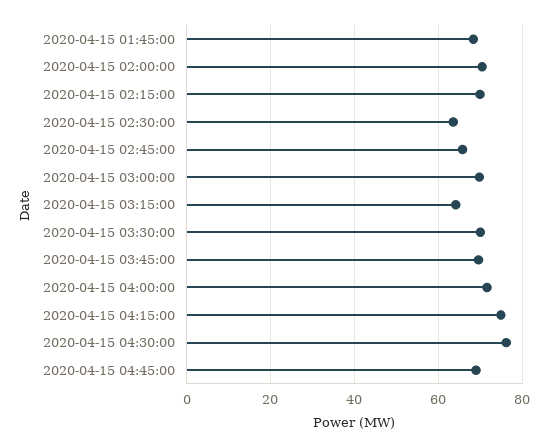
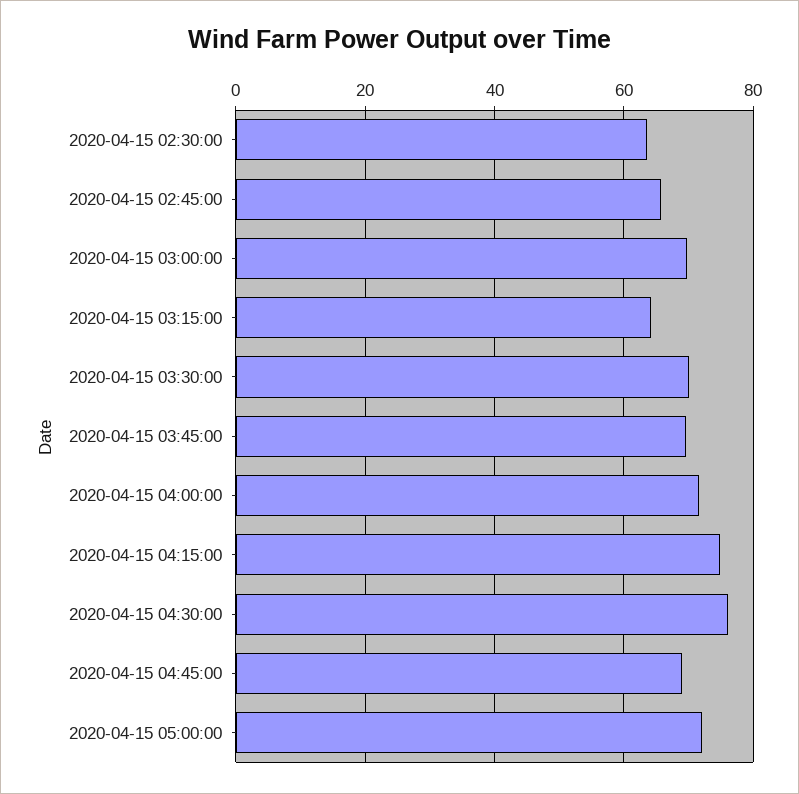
2020-04-15 01:45:00: 68 -> none
2020-04-15 02:00:00: 70 -> none
2020-04-15 02:15:00: 70 -> none
2020-04-15 05:00:00: none -> 72

